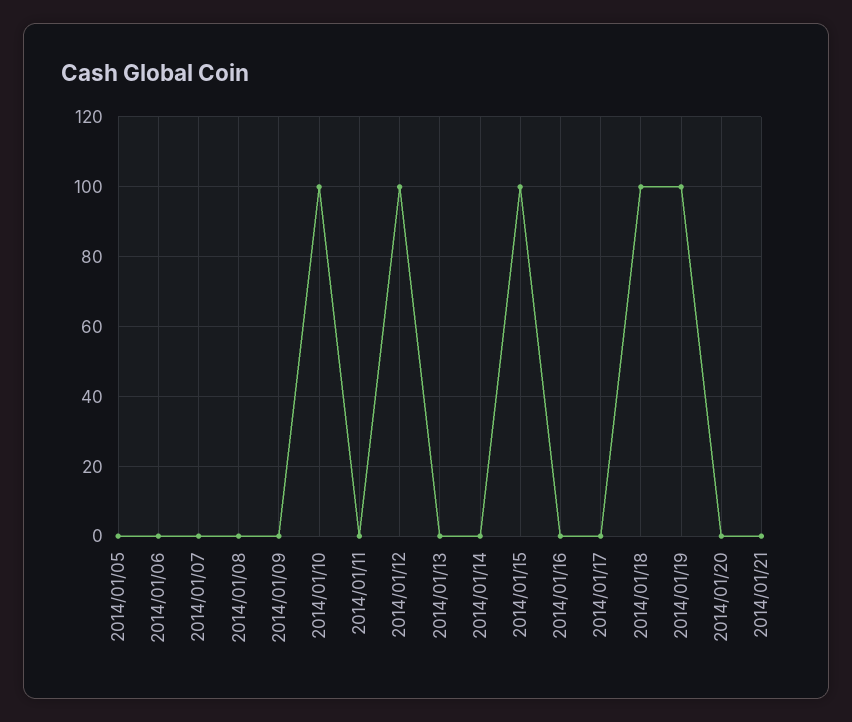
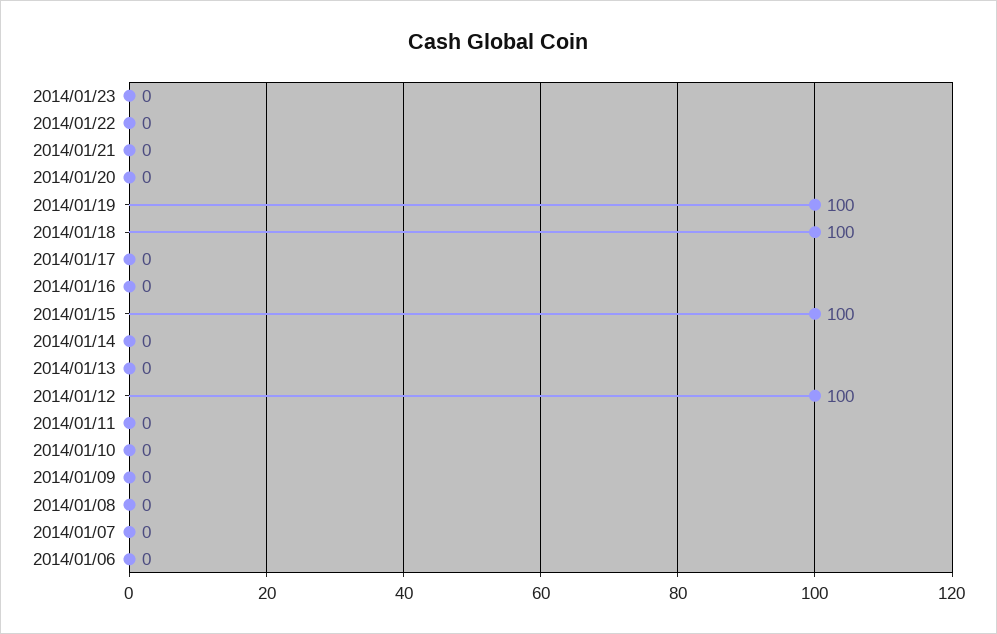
2014/01/05: 0 -> none
2014/01/10: 100 -> 0
2014/01/23: none -> 0
2014/01/22: none -> 0

